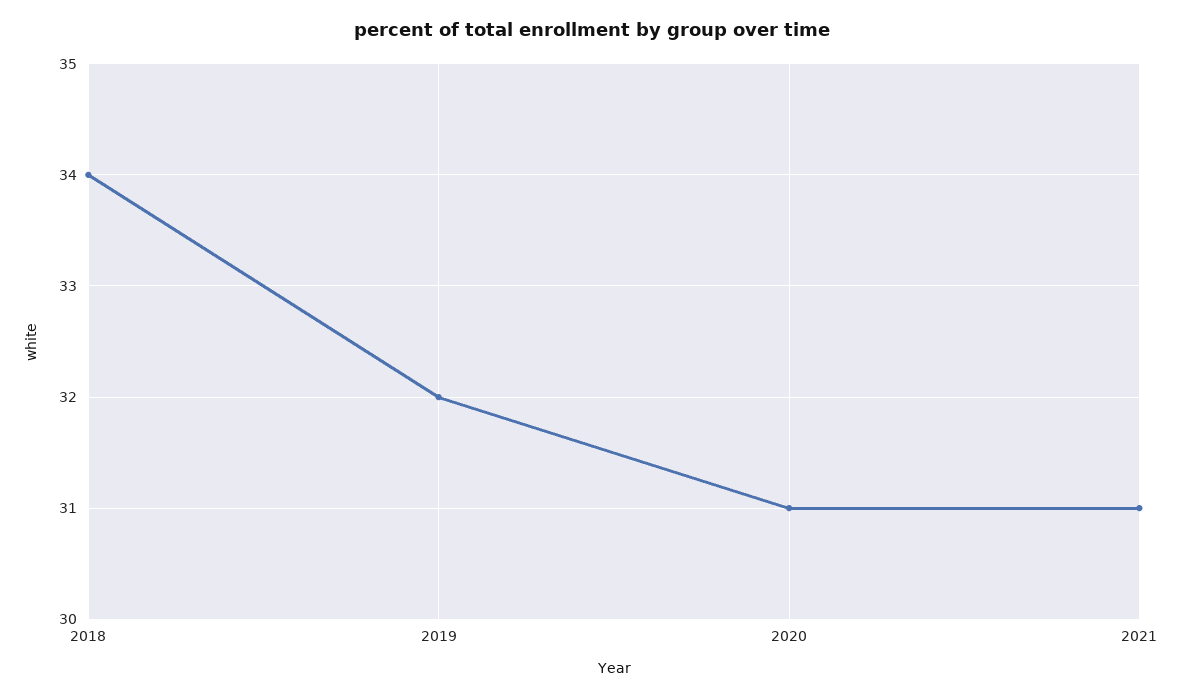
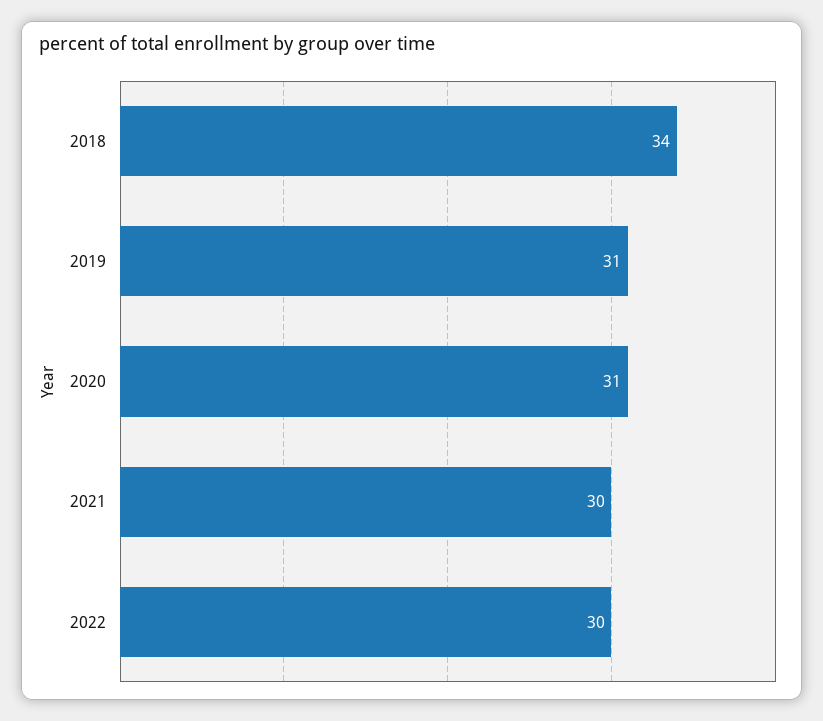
2019: 32 -> 31
2021: 31 -> 30
2022: none -> 30

